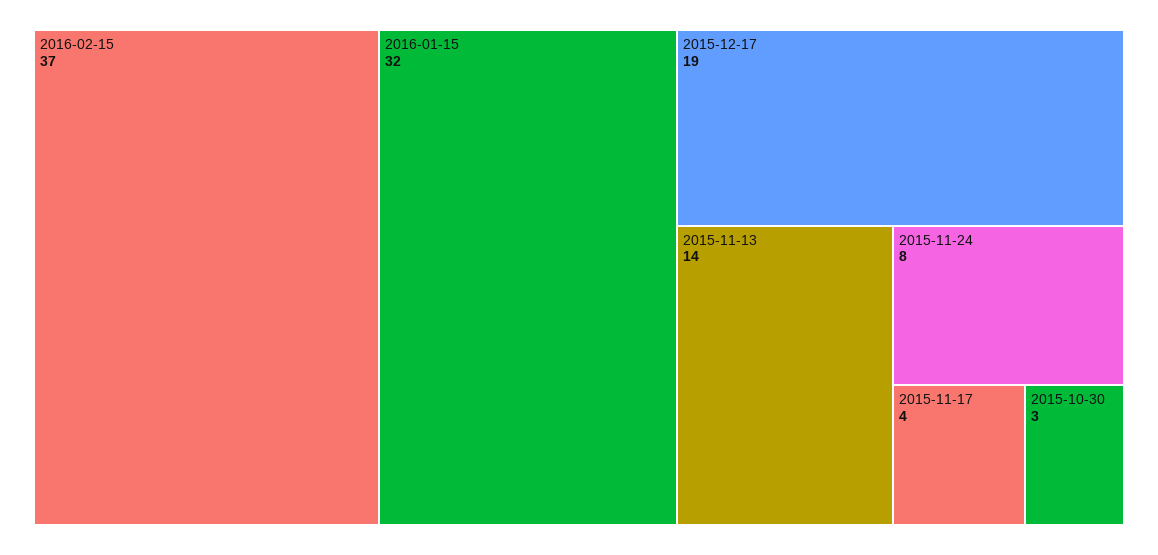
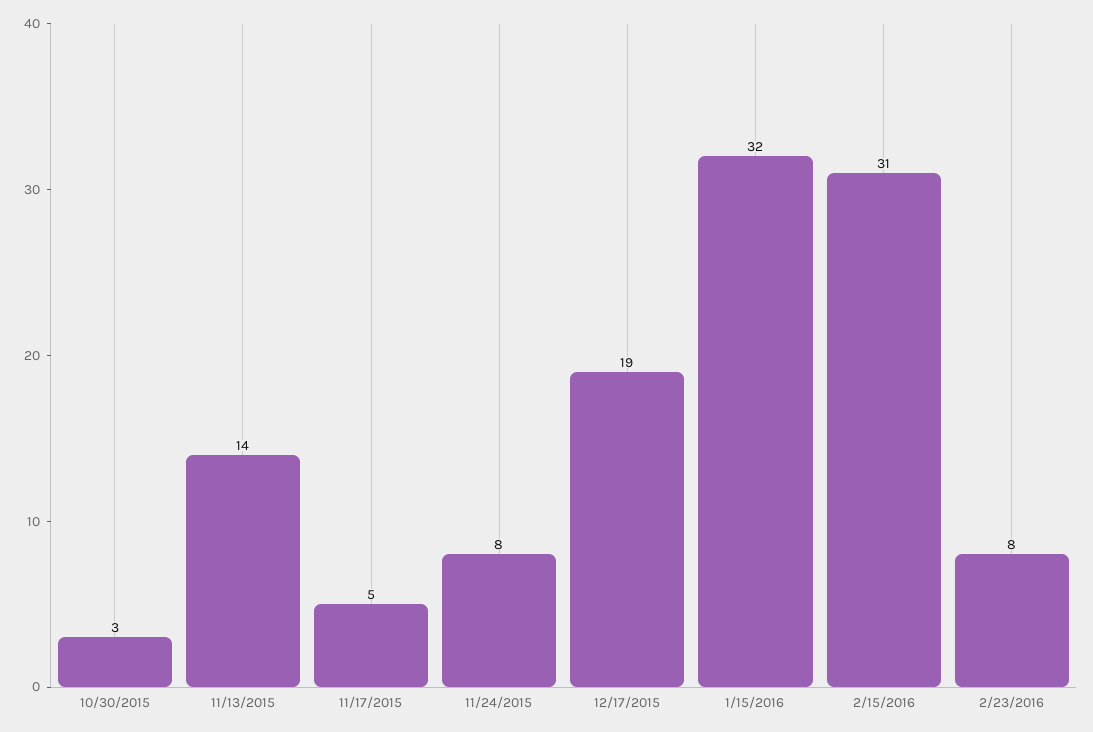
2016-02-15: 37 -> 31
2015-11-17: 4 -> 5
2/23/2016: none -> 8

